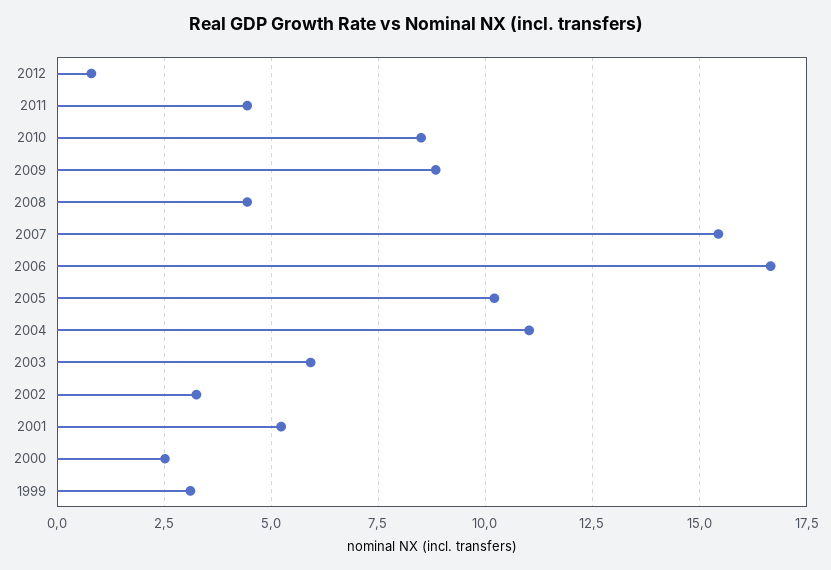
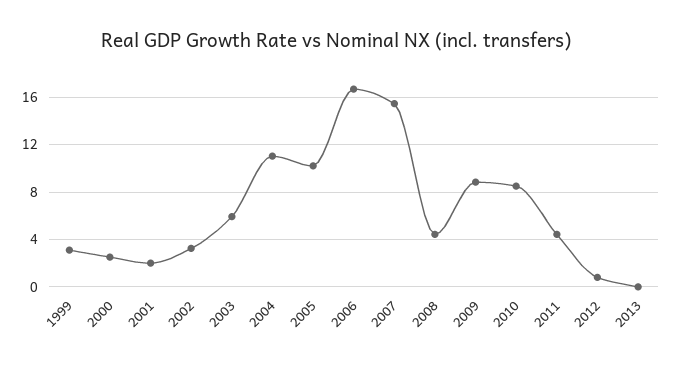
2001: 5.25 -> 2
2013: none -> 0

